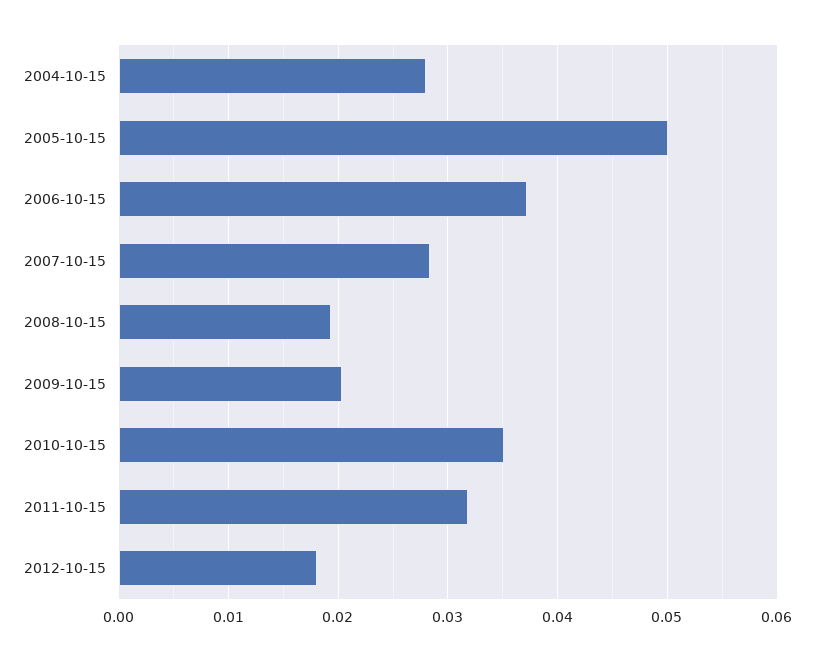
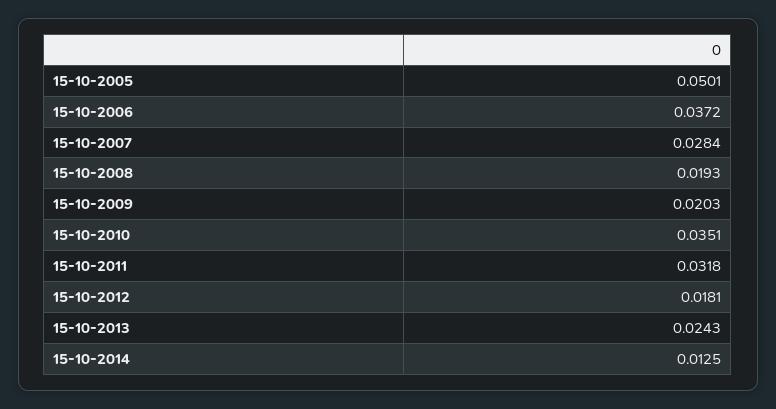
2004-10-15: 0.028 -> none
15-10-2013: none -> 0.0243
15-10-2014: none -> 0.0125

